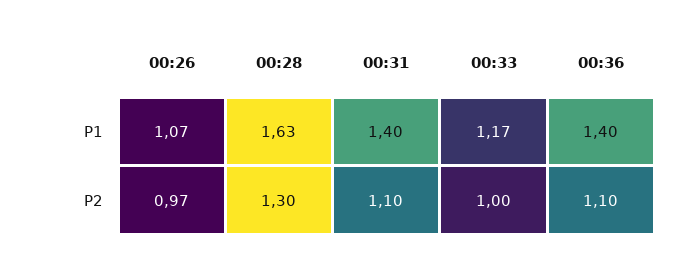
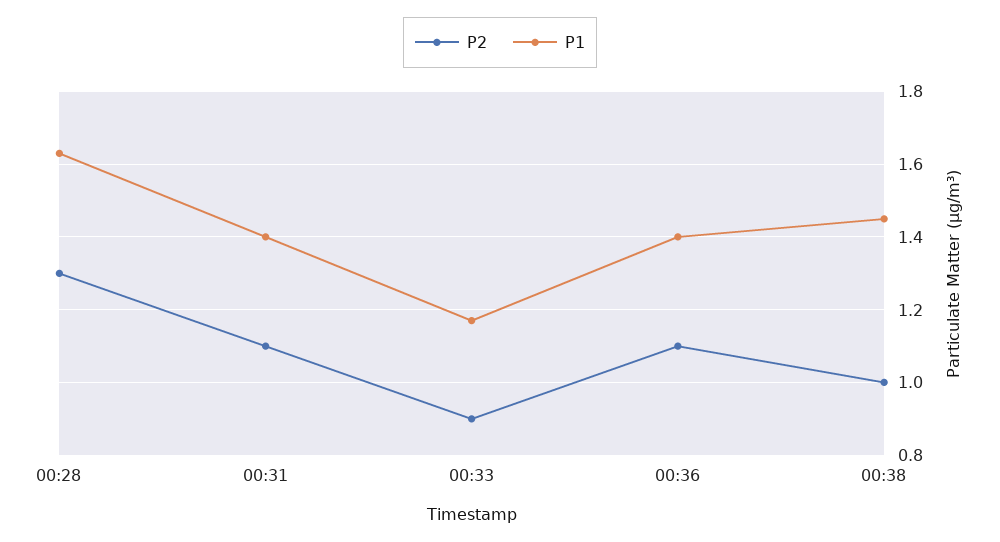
P1, 00:26: 1.07 -> none
P2, 00:26: 0.97 -> none
P2, 00:33: 1 -> 0.9
P2, 00:38: none -> 1
P1, 00:38: none -> 1.45

